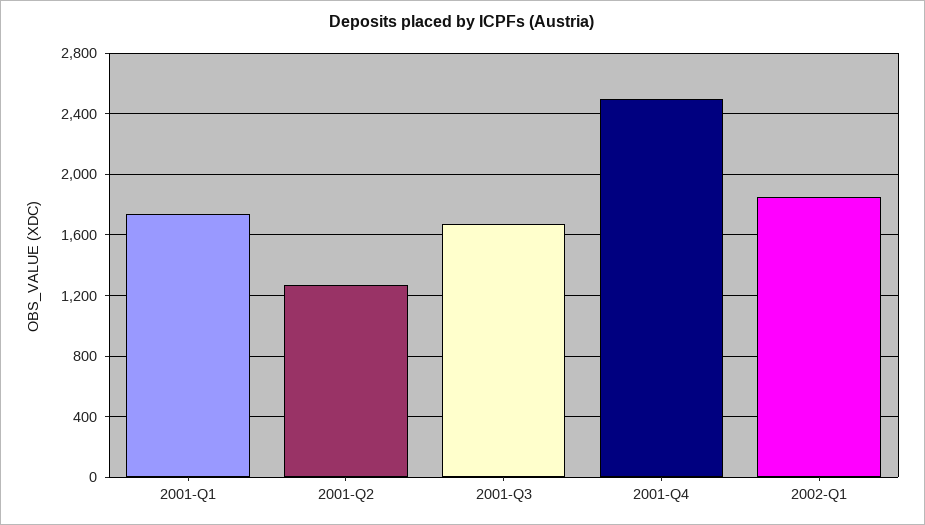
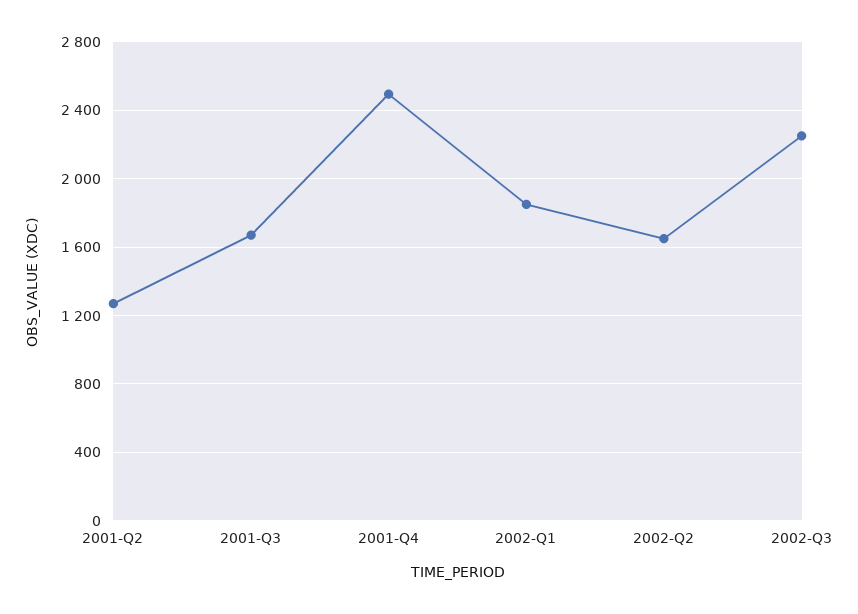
2001-Q1: 1750 -> none
2002-Q2: none -> 1650
2002-Q3: none -> 2250

